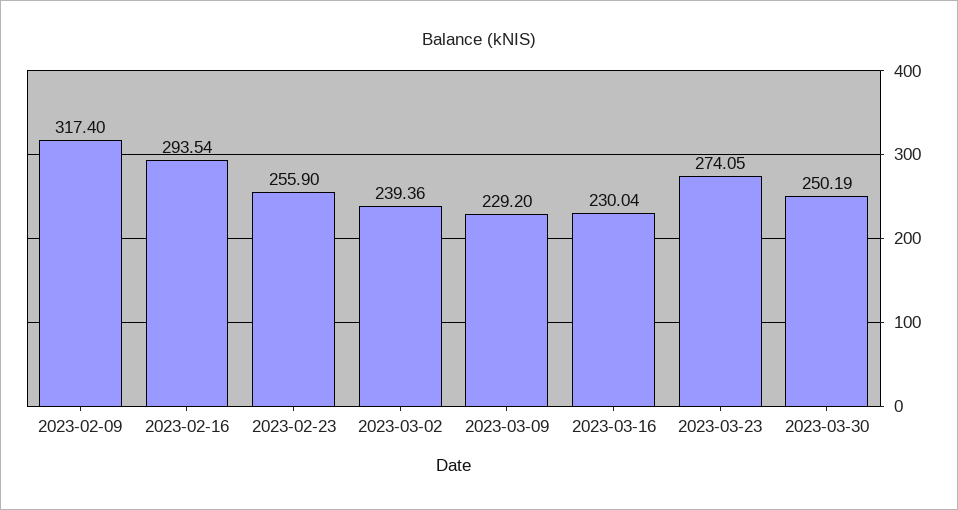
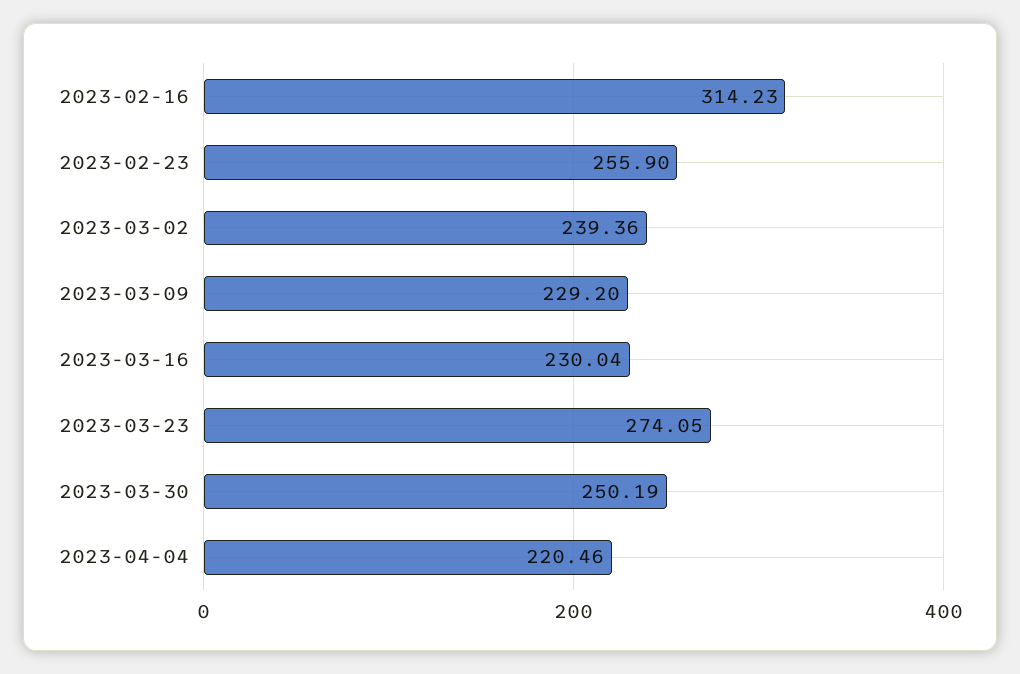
2023-02-09: 317.4 -> none
2023-02-16: 293.54 -> 314.23
2023-04-04: none -> 220.46

